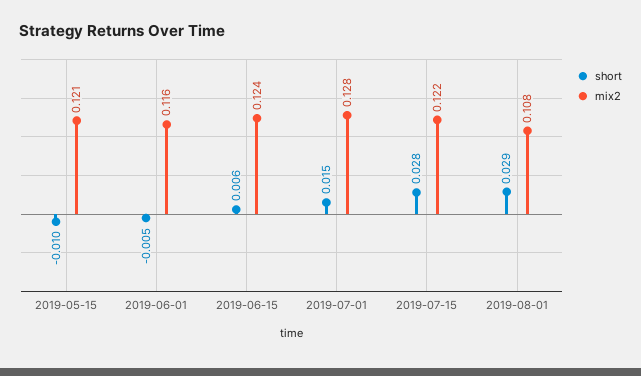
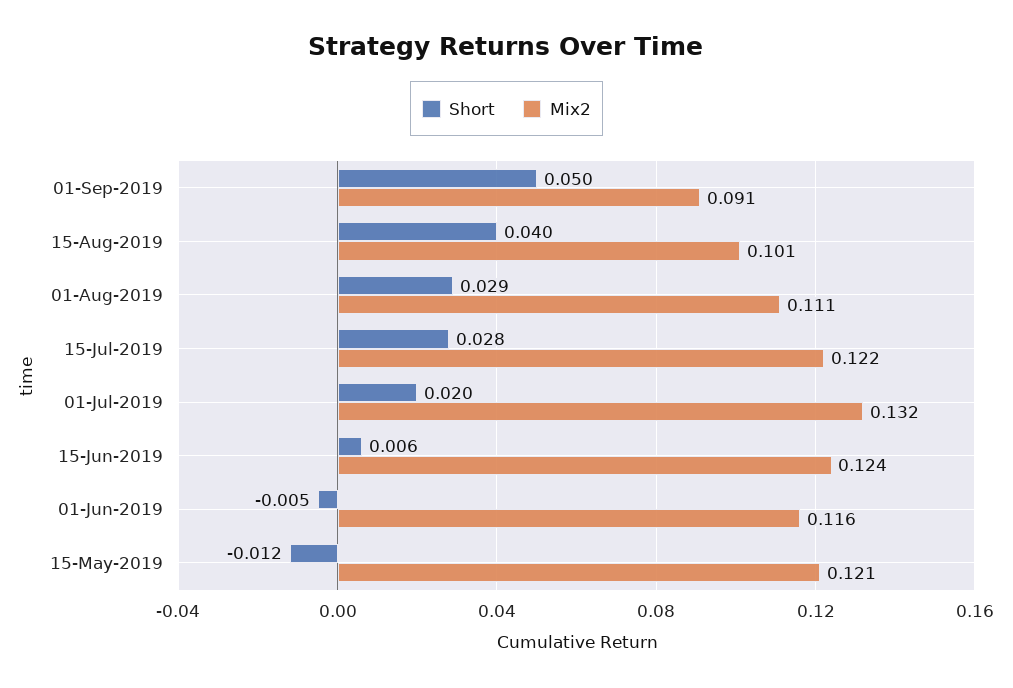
short, 2019-05-15: -0.01 -> -0.012
short, 2019-07-01: 0.015 -> 0.02
mix2, 2019-07-01: 0.128 -> 0.132
mix2, 2019-08-01: 0.108 -> 0.111
short, 01-Sep-2019: none -> 0.05
mix2, 01-Sep-2019: none -> 0.091
short, 15-Aug-2019: none -> 0.04
mix2, 15-Aug-2019: none -> 0.101

